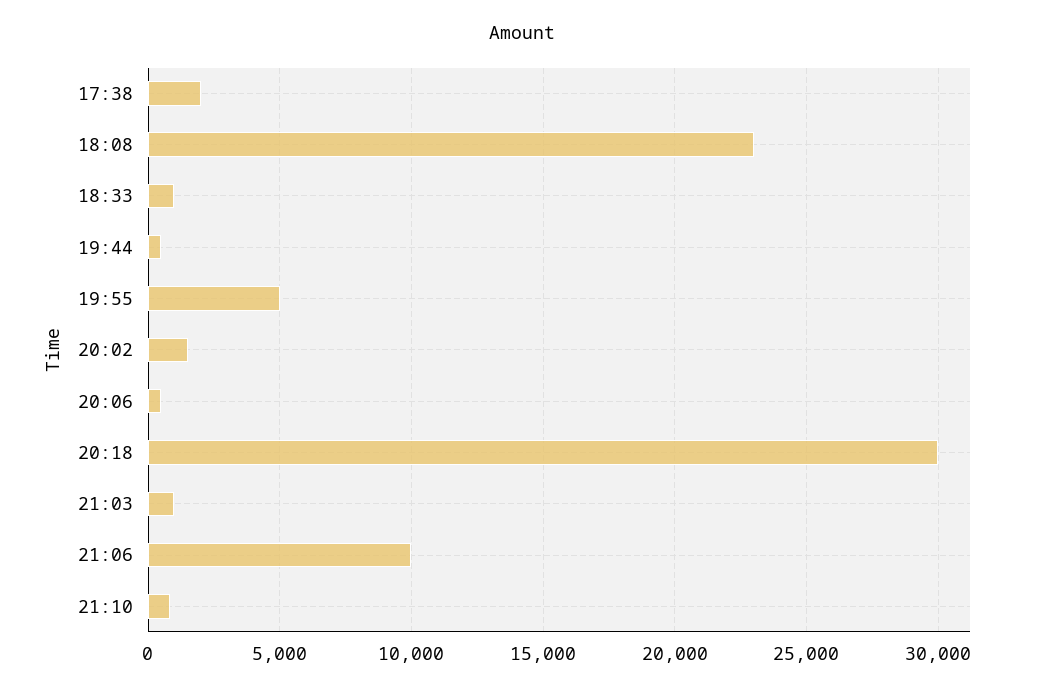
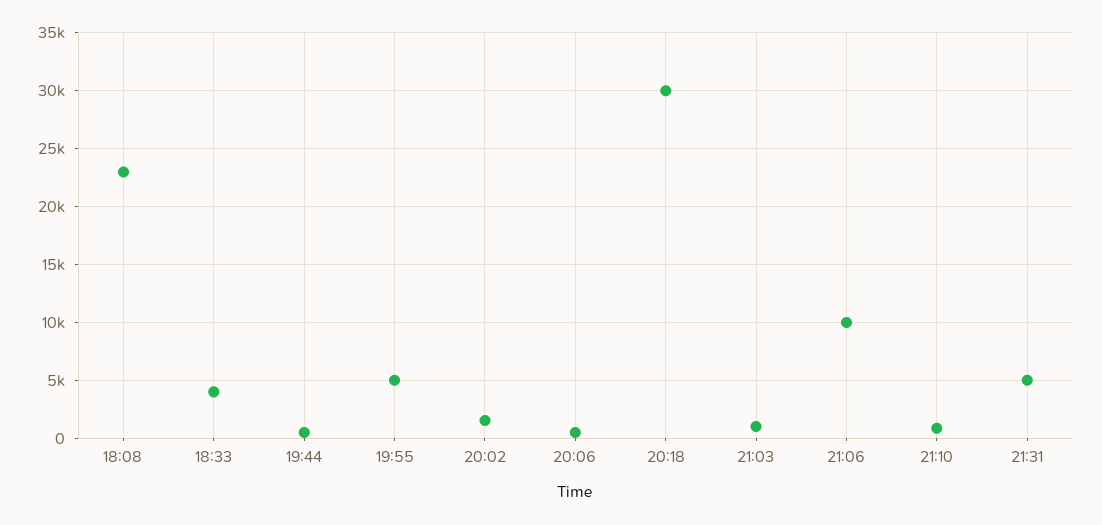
17:38: 2000 -> none
18:33: 1000 -> 4000
21:31: none -> 5000

